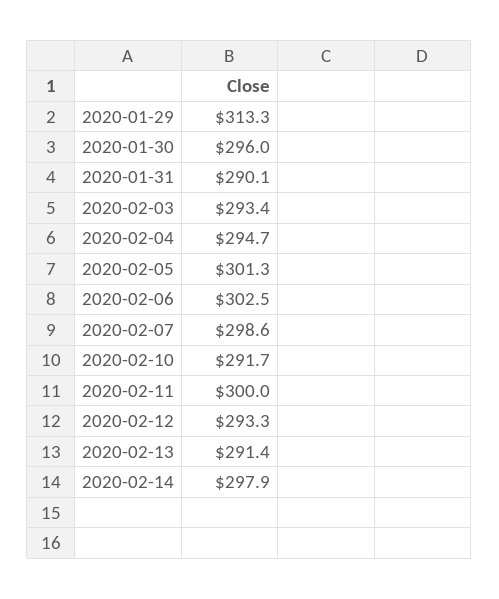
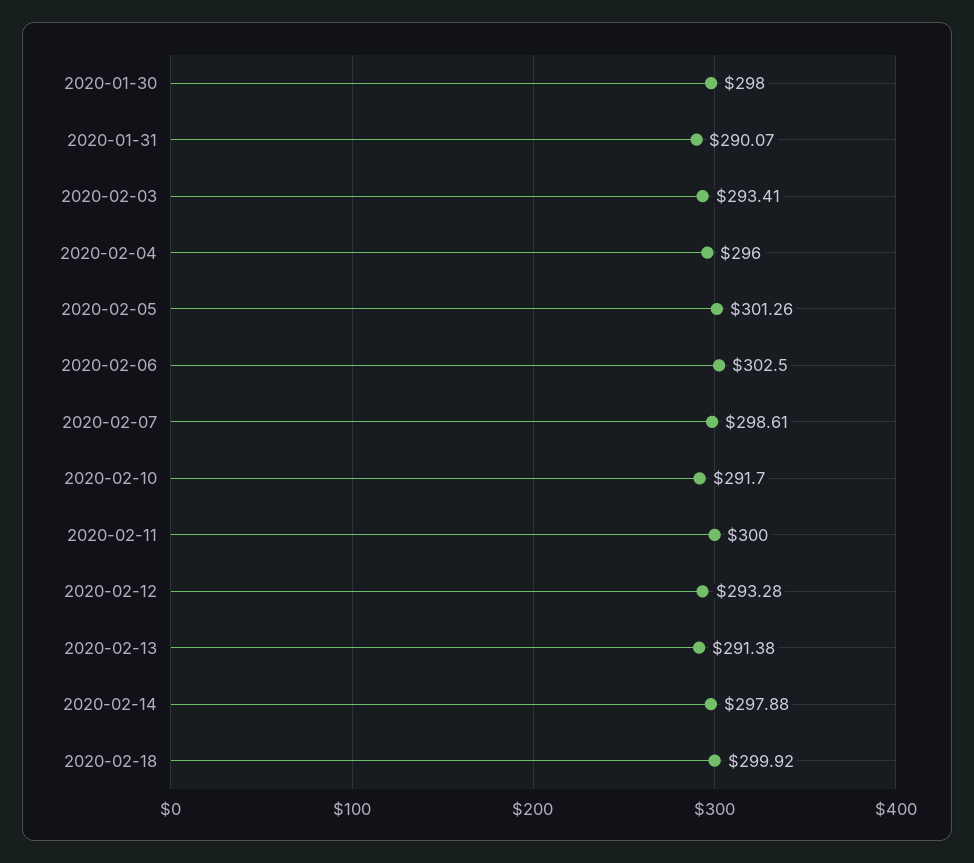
2020-01-29: 313.3 -> none
2020-01-30: 296 -> 298
2020-02-04: 294.7 -> 296
2020-02-18: none -> 299.92

